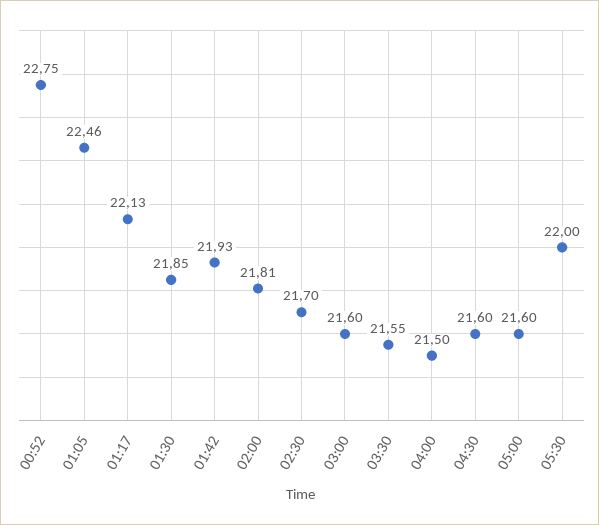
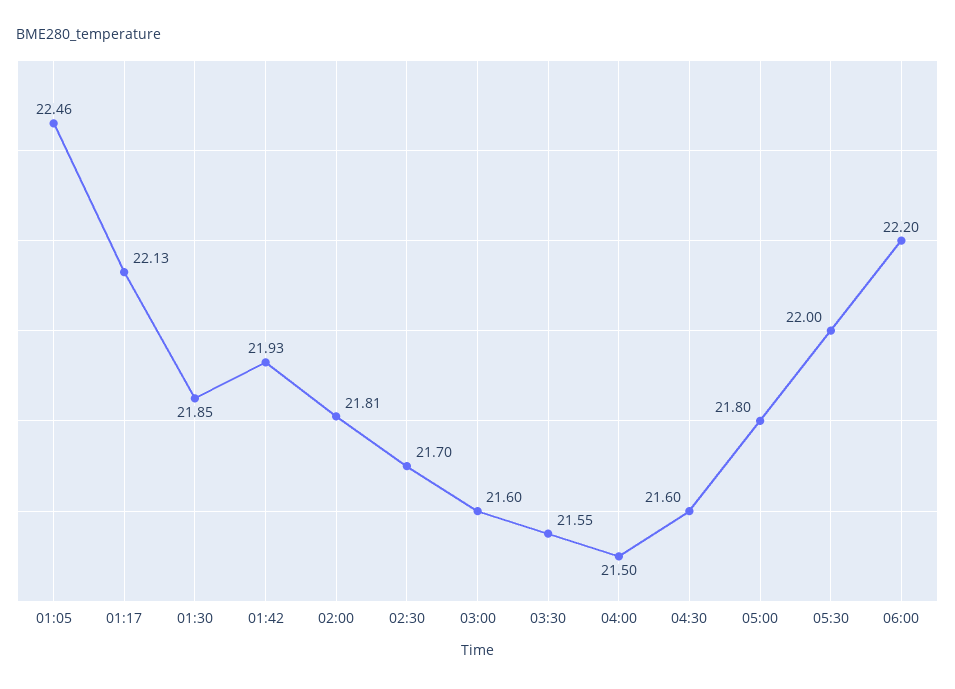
00:52: 22.75 -> none
05:00: 21.6 -> 21.8
06:00: none -> 22.2

